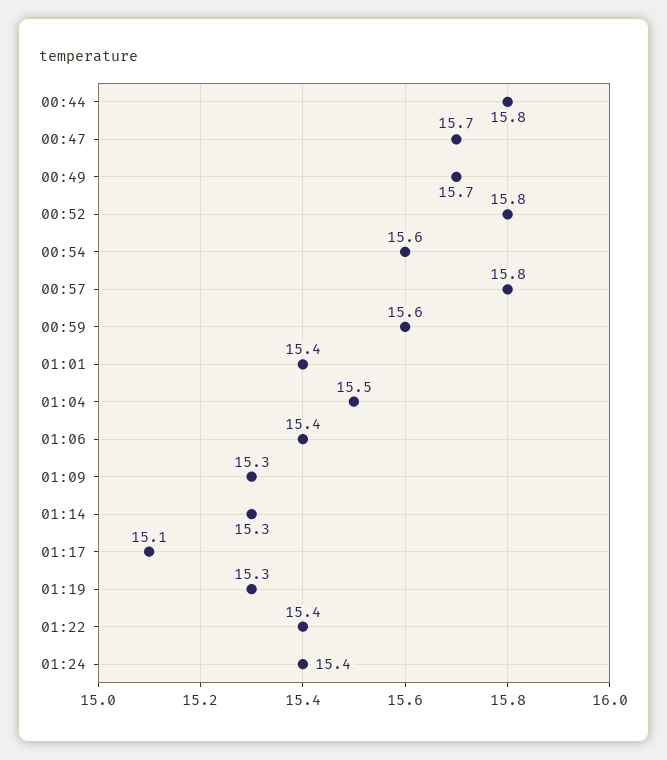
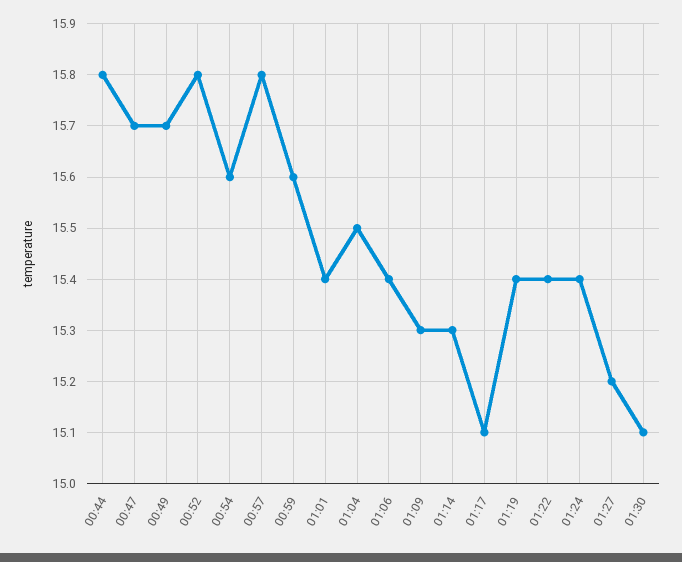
01:19: 15.3 -> 15.4
01:27: none -> 15.2
01:30: none -> 15.1

